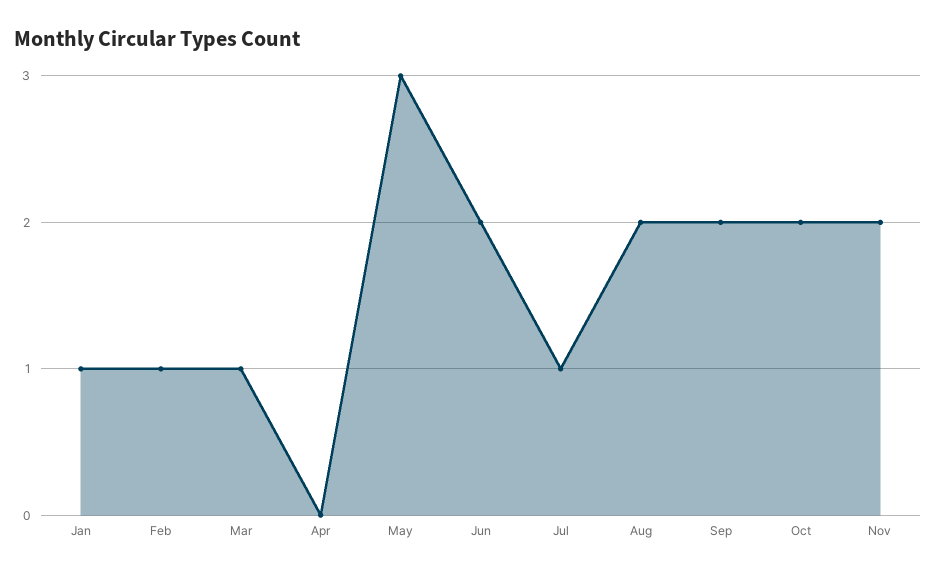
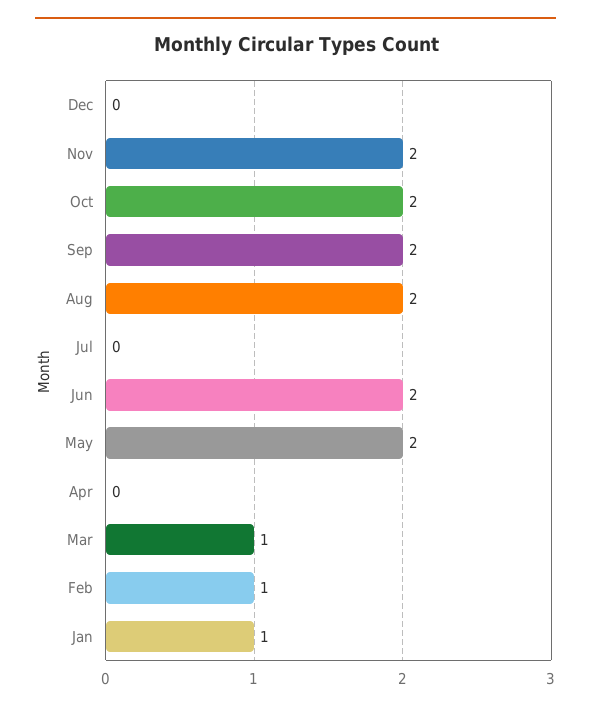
May: 3 -> 2
Jul: 1 -> 0
Dec: none -> 0

